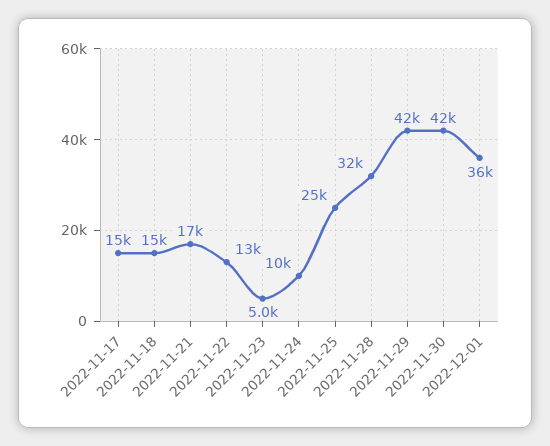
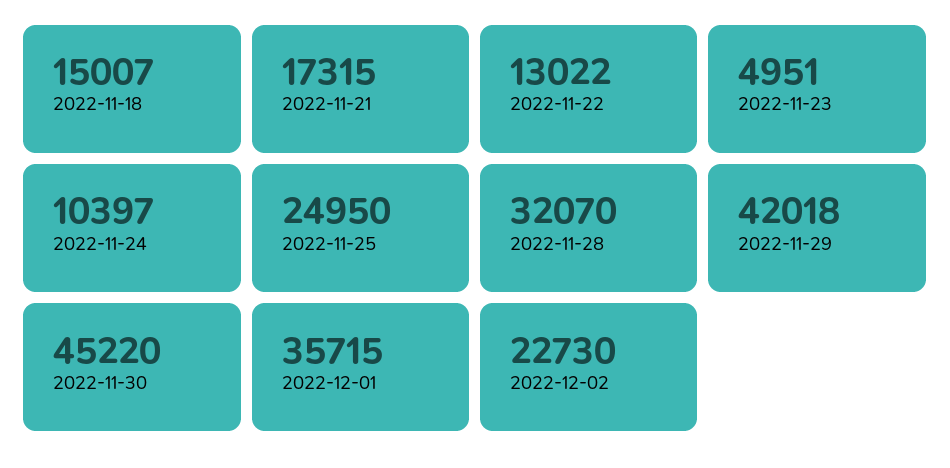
2022-11-17: 15000 -> none
2022-11-30: 42000 -> 45220
2022-12-02: none -> 22730

